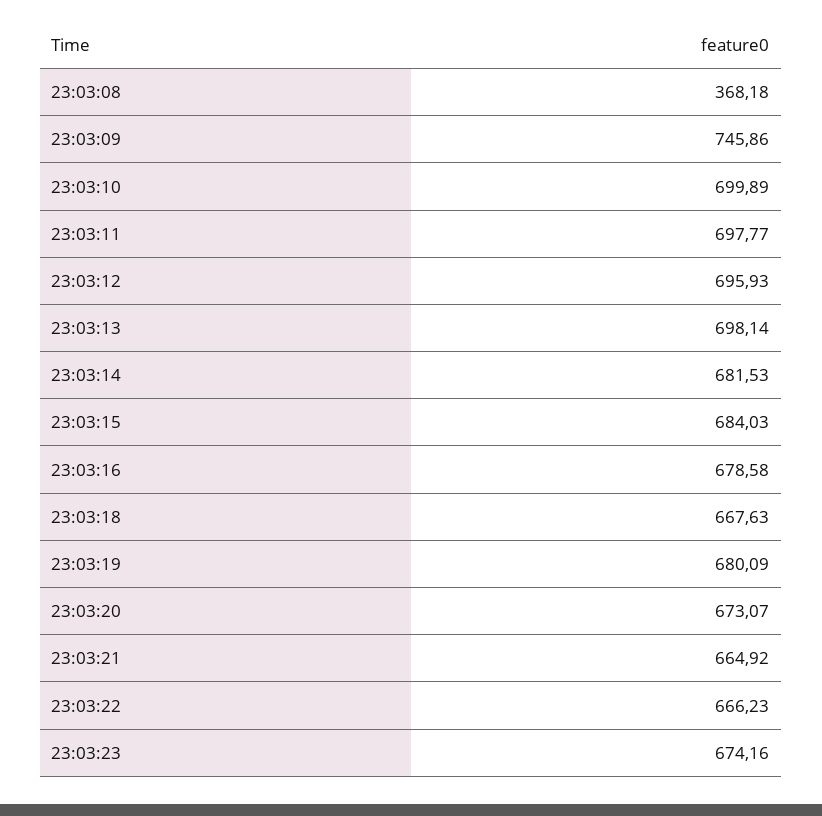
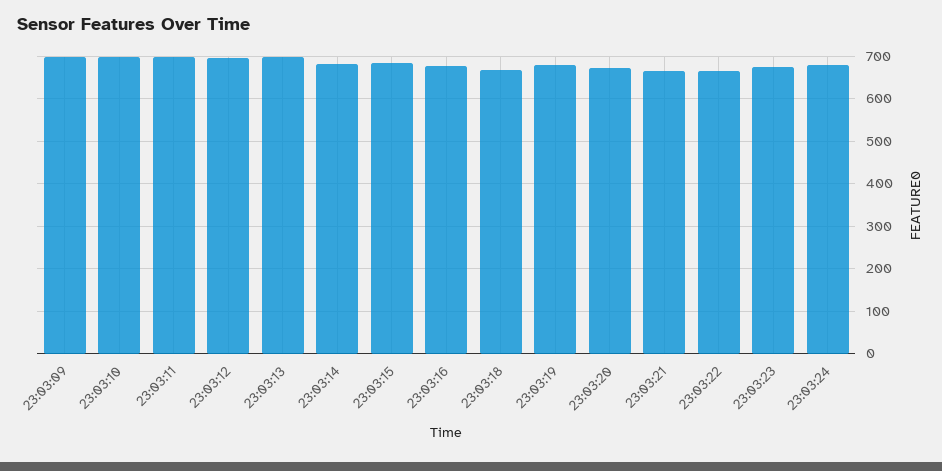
23:03:08: 368.18 -> none
23:03:09: 745.86 -> 700
23:03:24: none -> 680

